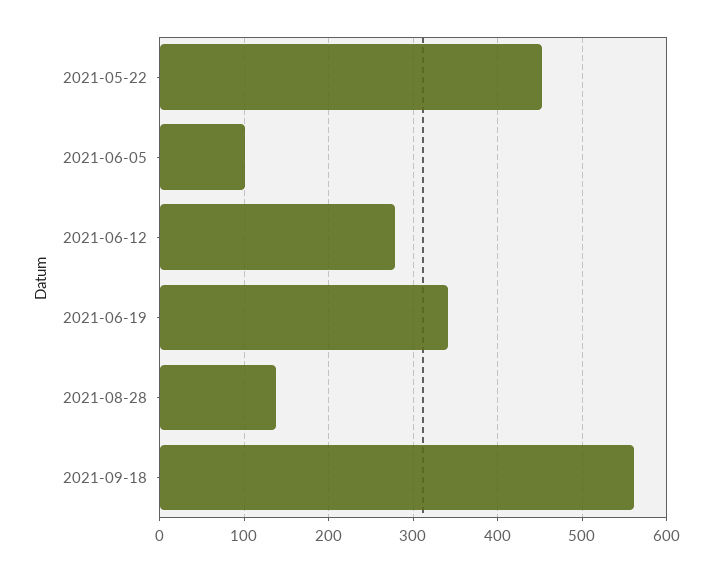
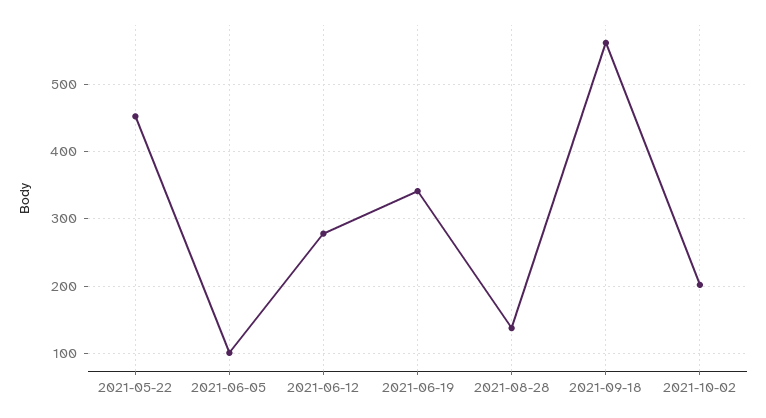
2021-10-02: none -> 200

